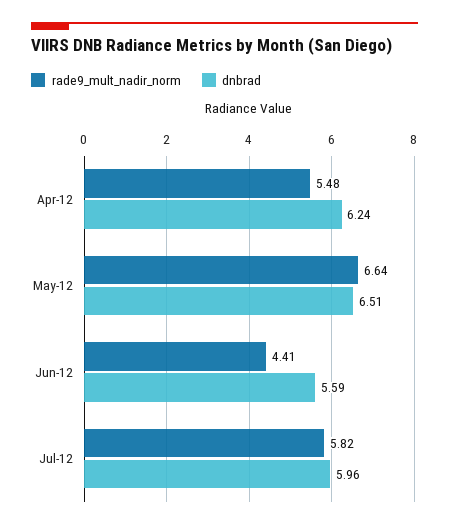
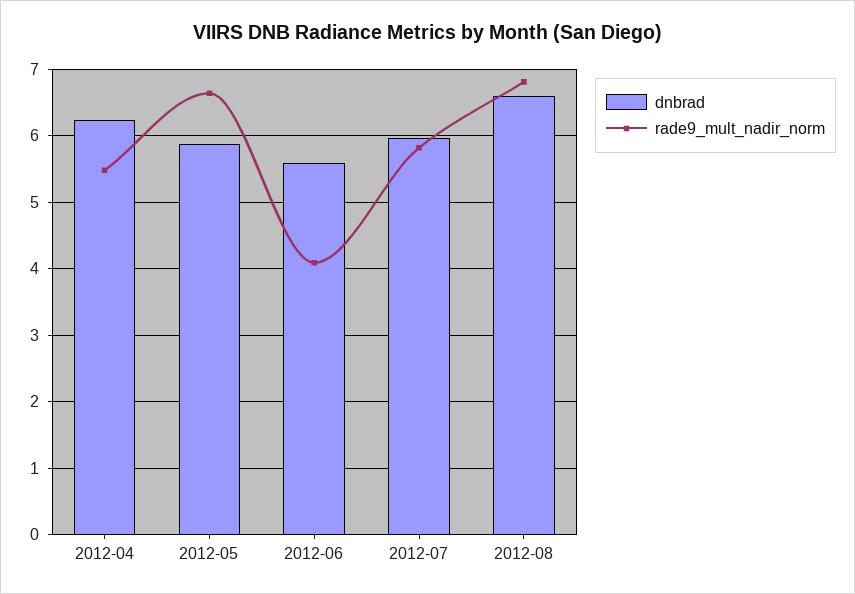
dnbrad, May-12: 6.51 -> 5.9
rade9_mult_nadir_norm, Jun-12: 4.41 -> 4.1
dnbrad, 2012-08: none -> 6.6
rade9_mult_nadir_norm, 2012-08: none -> 6.8

